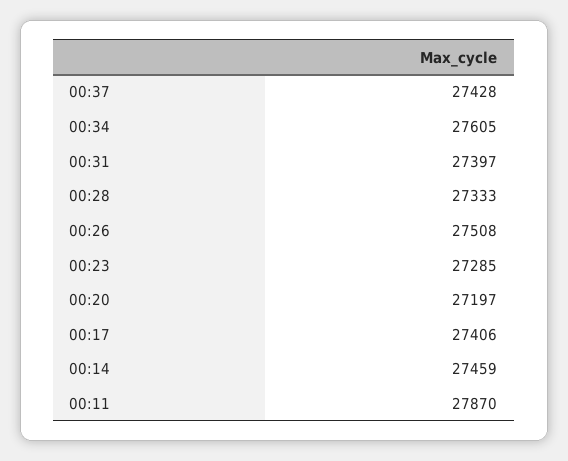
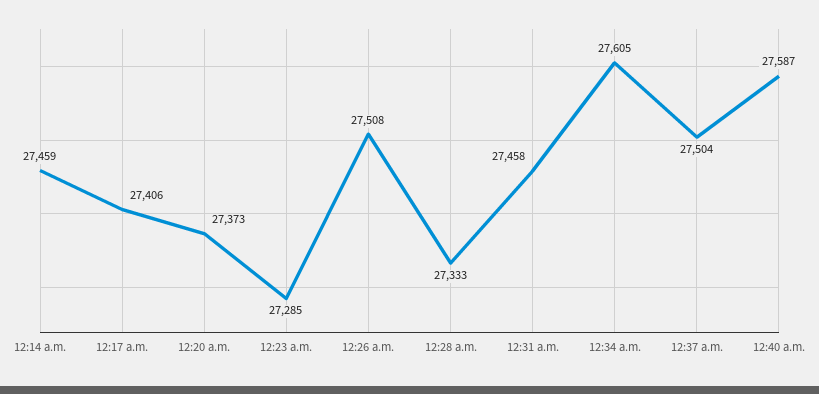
00:37: 27428 -> 27504
00:31: 27397 -> 27458
00:20: 27197 -> 27373
00:11: 27870 -> none
12:40 a.m.: none -> 27587

